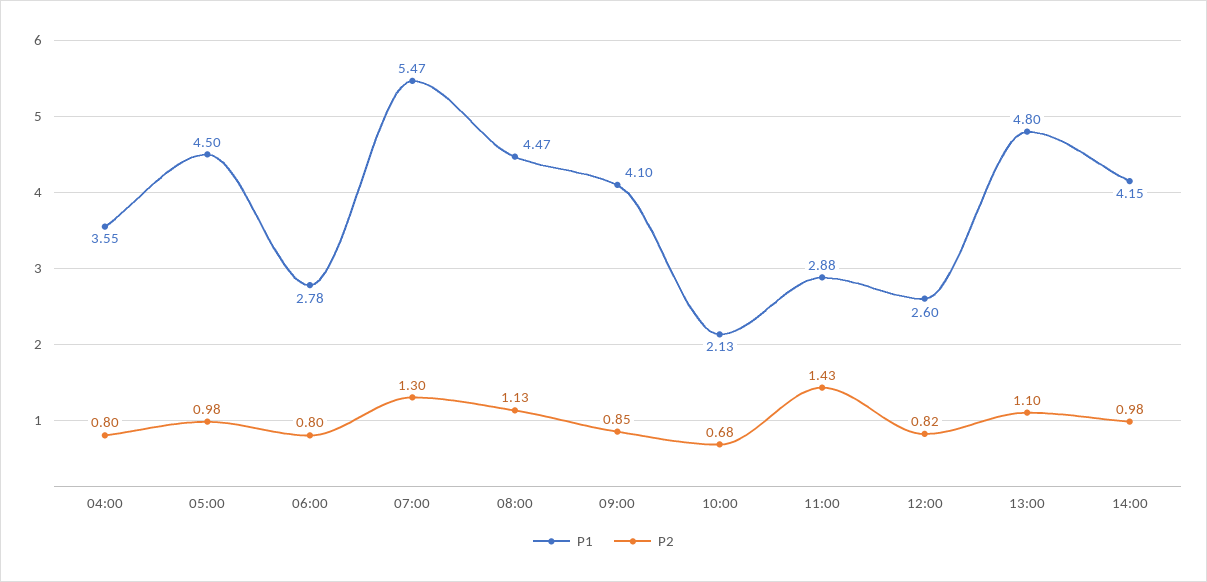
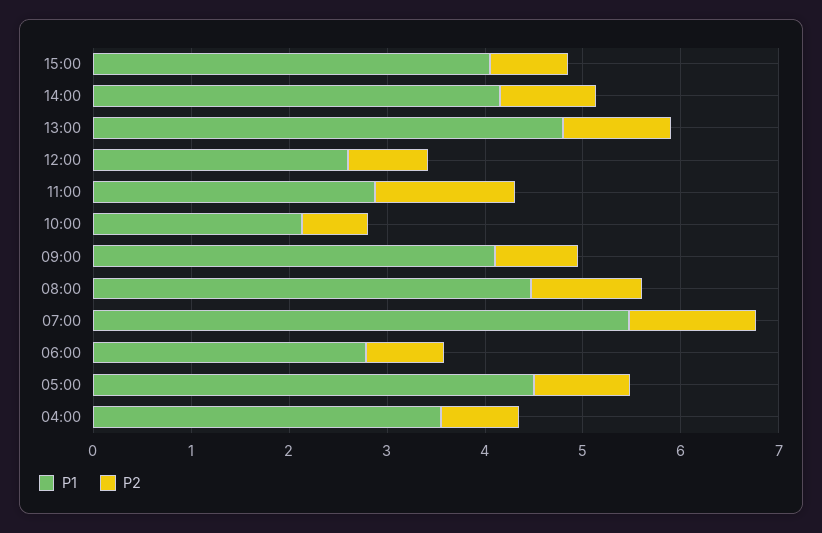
P1, 15:00: none -> 4
P2, 15:00: none -> 0.8

